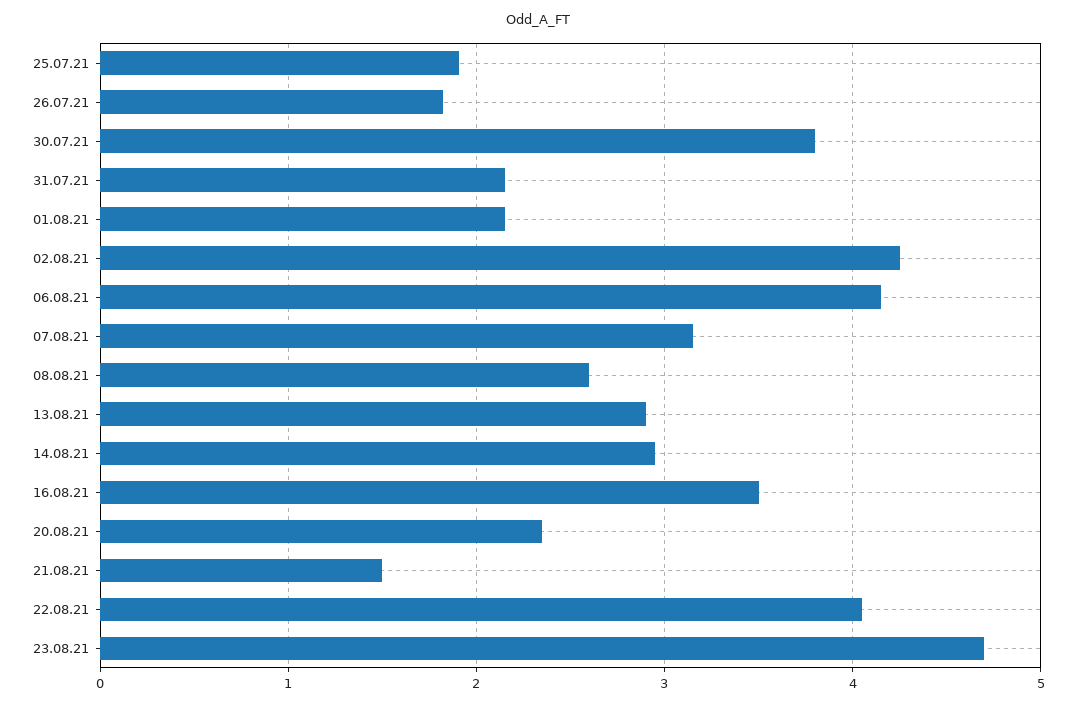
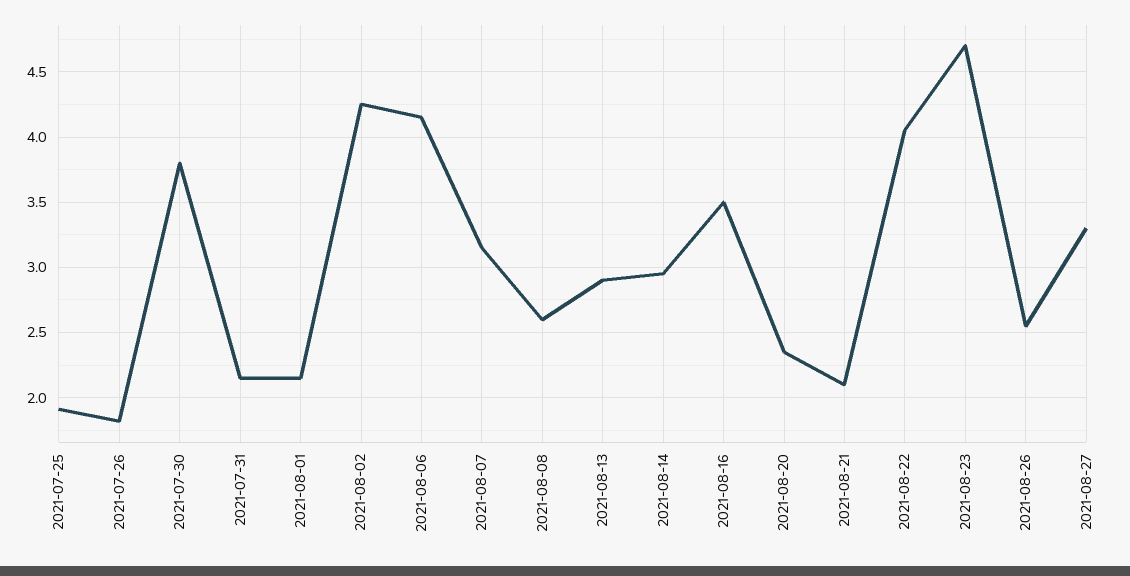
21.08.21: 1.5 -> 2.1
2021-08-26: none -> 2.55
2021-08-27: none -> 3.3

